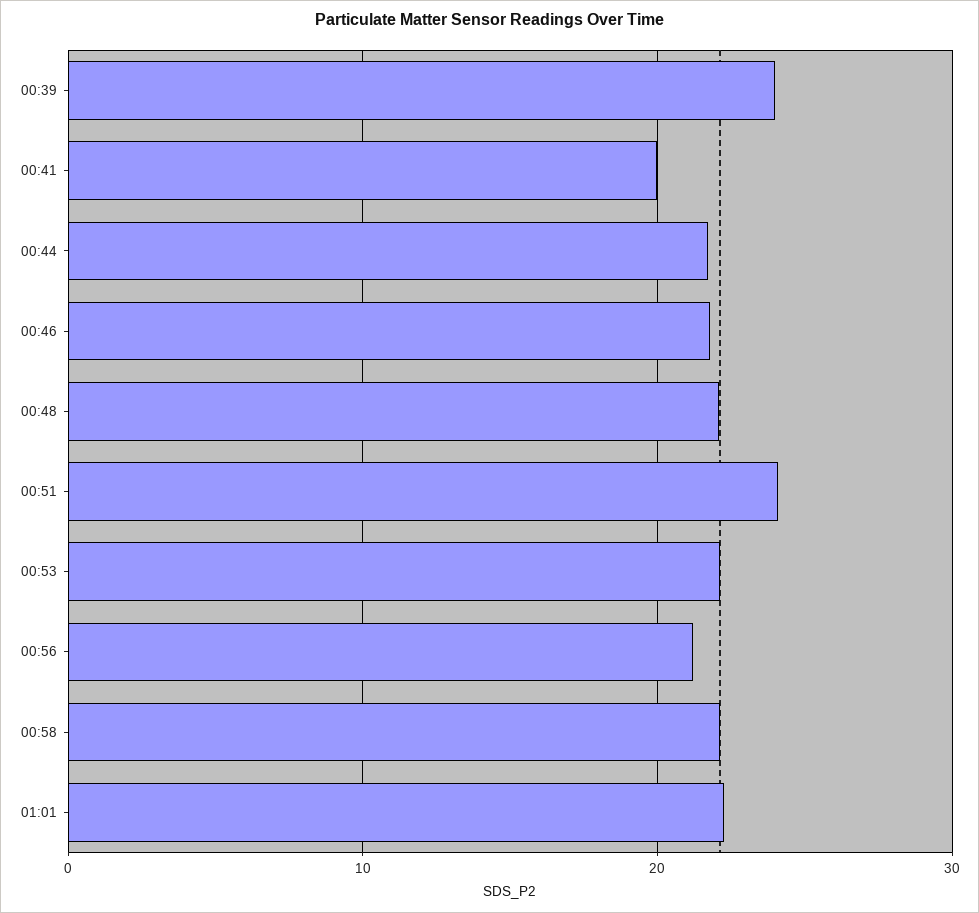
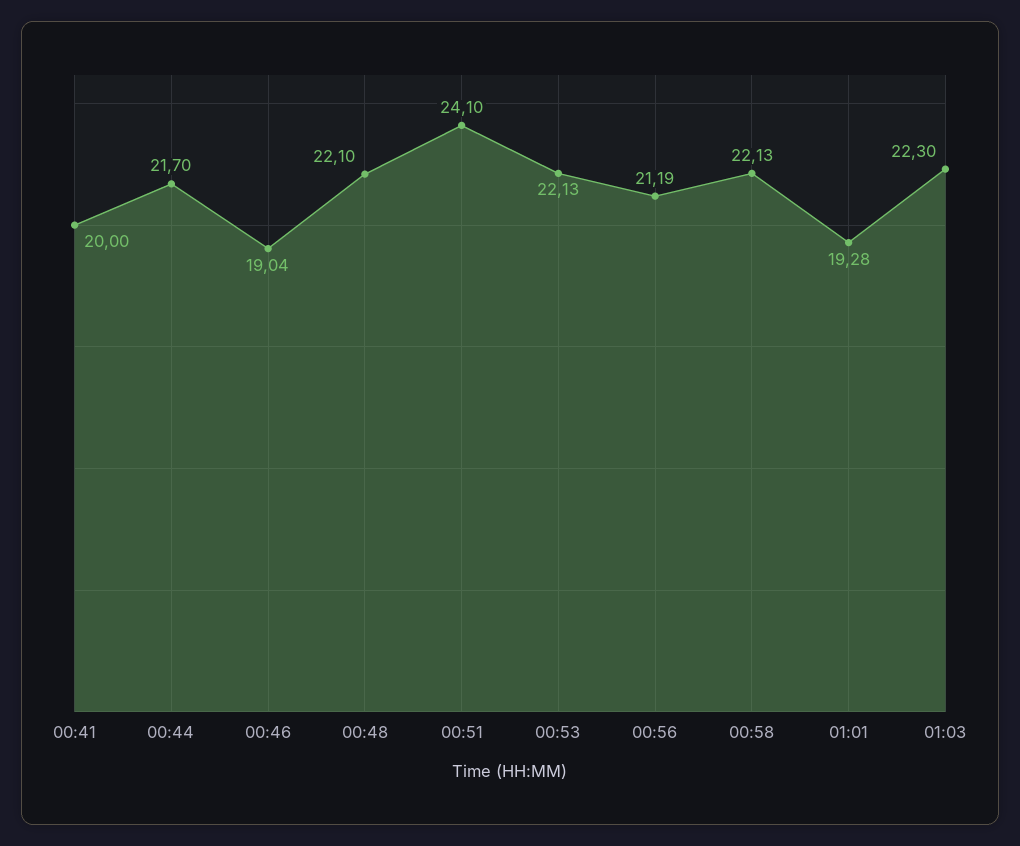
00:39: 24 -> none
00:46: 22 -> 19.04
01:01: 22 -> 19.28
01:03: none -> 22.3

